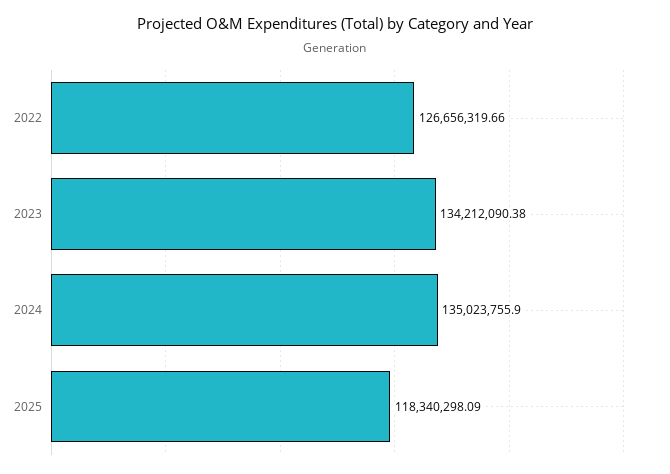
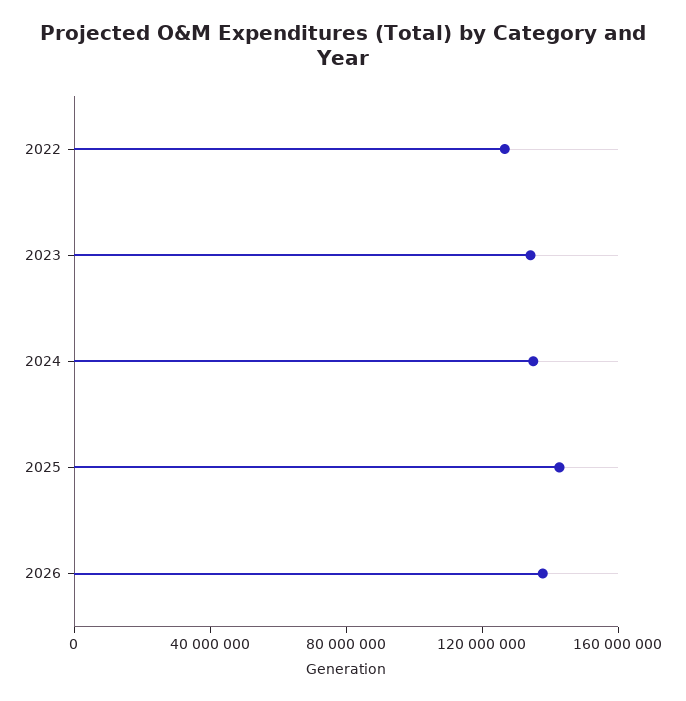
2025: 118340298.09 -> 140000000
2026: none -> 140000000

